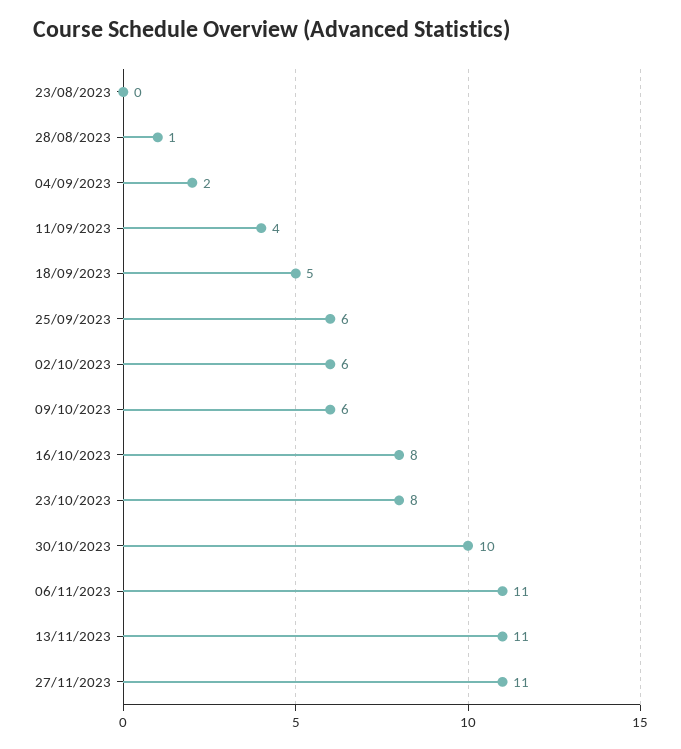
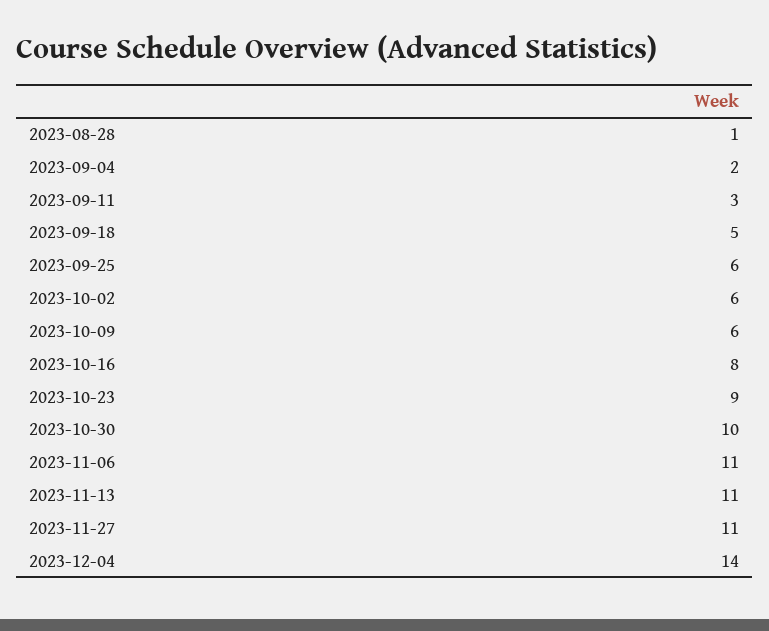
23/08/2023: 0 -> none
11/09/2023: 4 -> 3
23/10/2023: 8 -> 9
2023-12-04: none -> 14

